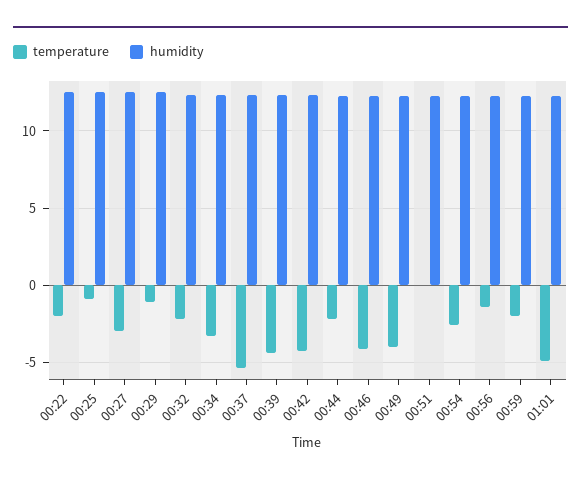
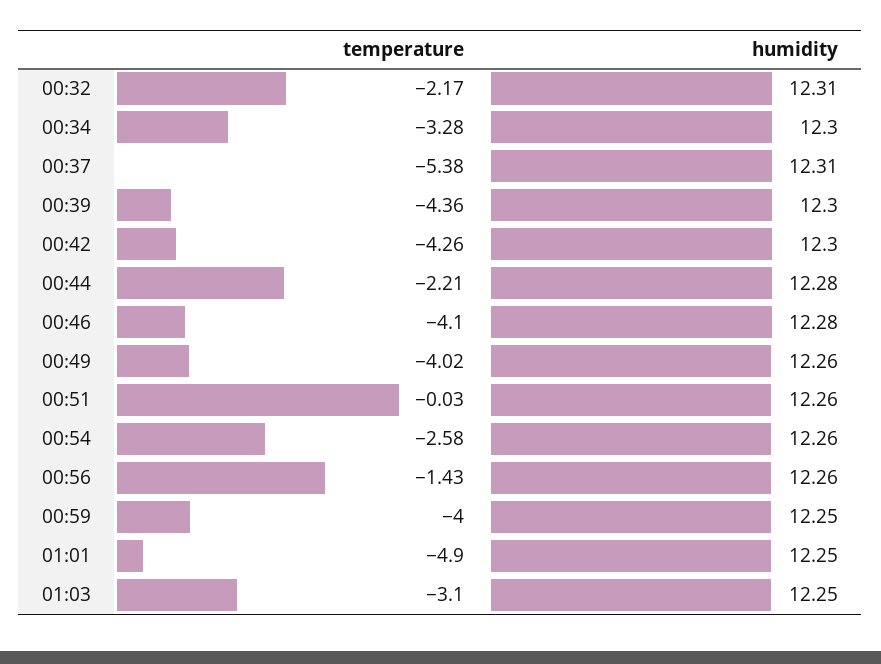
temperature, 00:22: -2 -> none
humidity, 00:22: 12.5 -> none
temperature, 00:25: -1 -> none
humidity, 00:25: 12.5 -> none
temperature, 00:27: -3 -> none
humidity, 00:27: 12.5 -> none
temperature, 00:29: -1 -> none
humidity, 00:29: 12.5 -> none
temperature, 00:59: -2 -> -4
temperature, 01:03: none -> -3.1
humidity, 01:03: none -> 12.25

